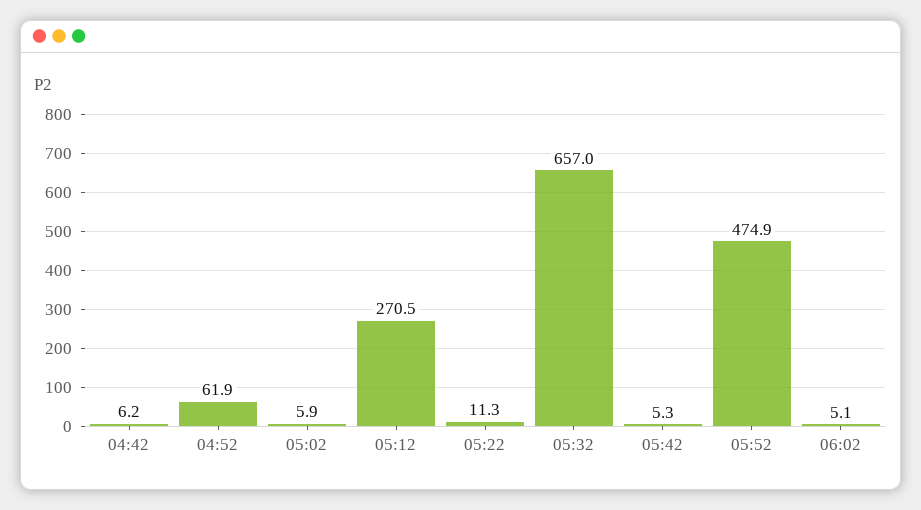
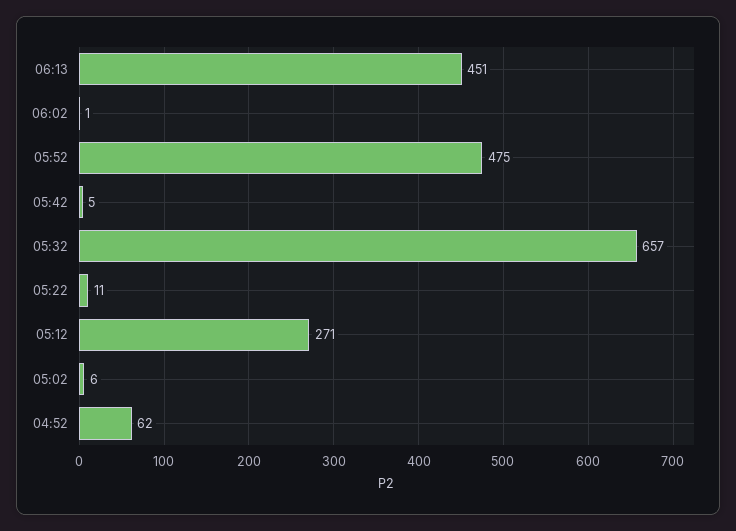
04:42: 6.2 -> none
06:02: 5.1 -> 1
06:13: none -> 451

